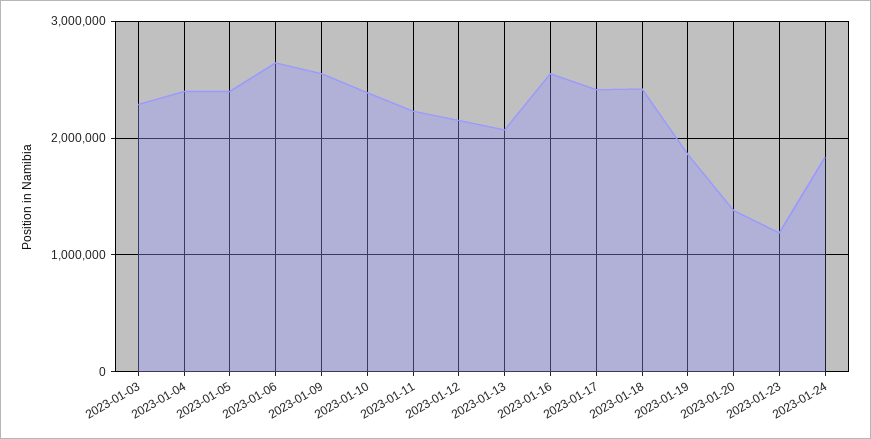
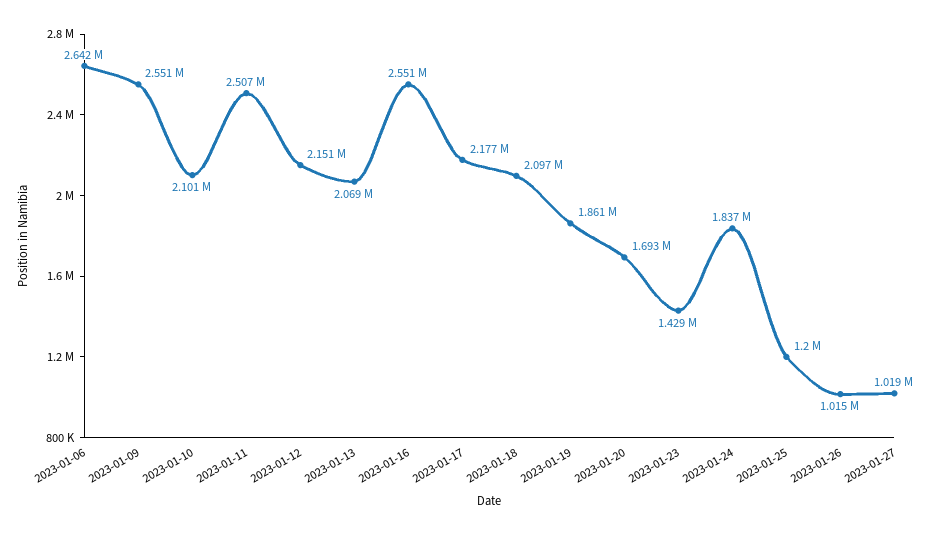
2023-01-03: 2300000 -> none
2023-01-04: 2400000 -> none
2023-01-05: 2400000 -> none
2023-01-10: 2400000 -> 2101000
2023-01-11: 2200000 -> 2507000
2023-01-17: 2400000 -> 2177000
2023-01-18: 2400000 -> 2097000
2023-01-20: 1400000 -> 1693000
2023-01-23: 1200000 -> 1429000
2023-01-25: none -> 1200000
2023-01-26: none -> 1015000
2023-01-27: none -> 1019000

